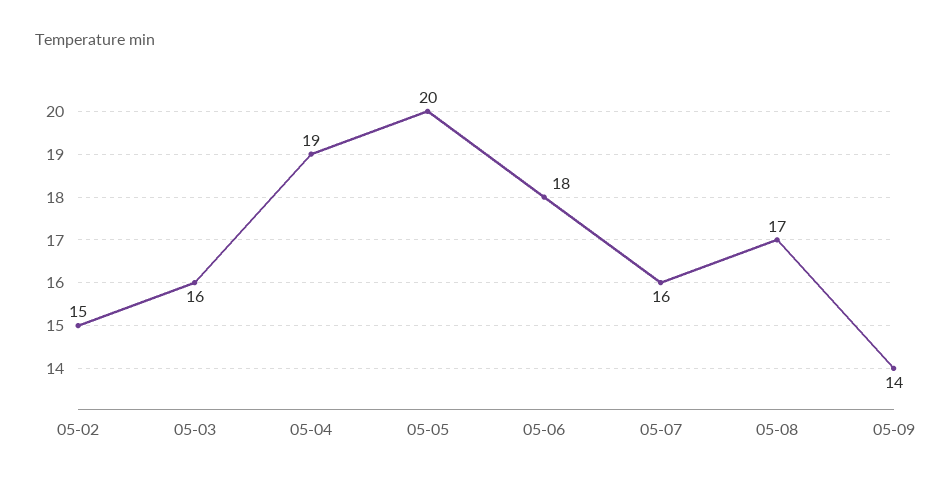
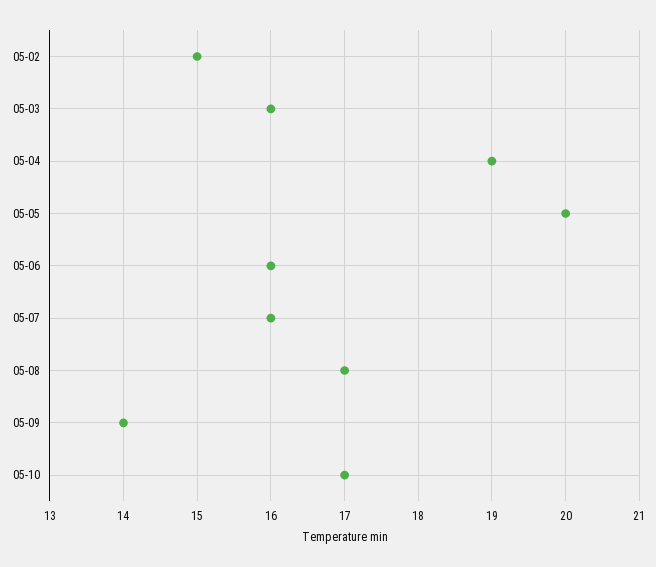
05-06: 18 -> 16
05-10: none -> 17

